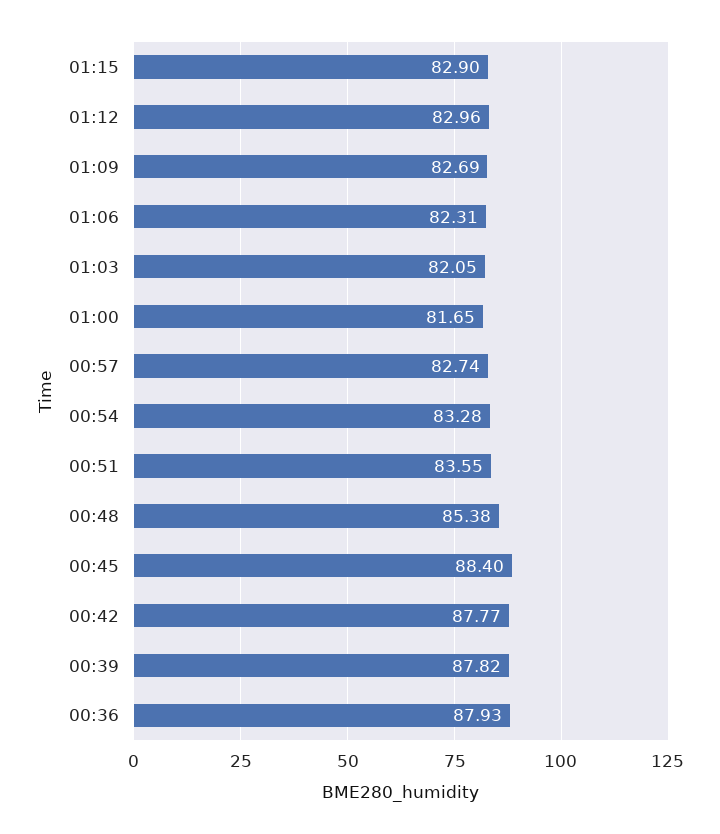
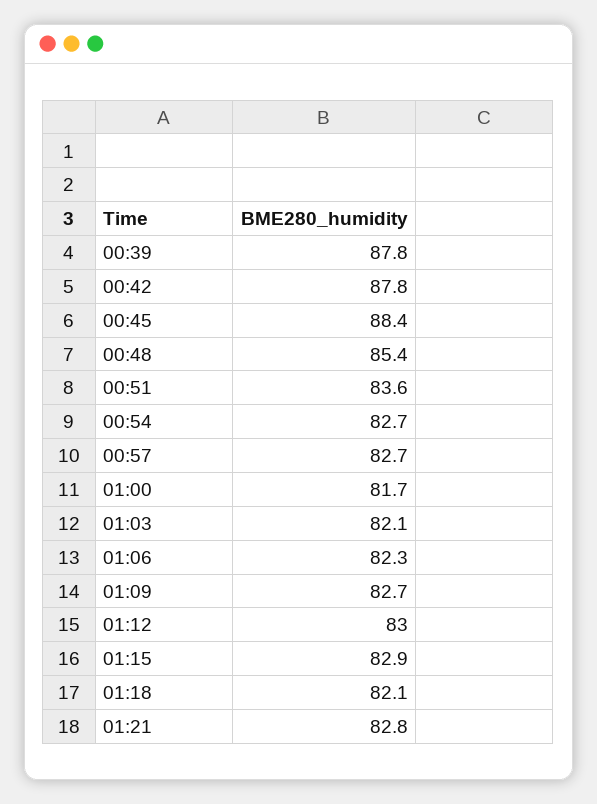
00:54: 83.28 -> 82.7
00:36: 87.93 -> none
01:18: none -> 82.1
01:21: none -> 82.8

